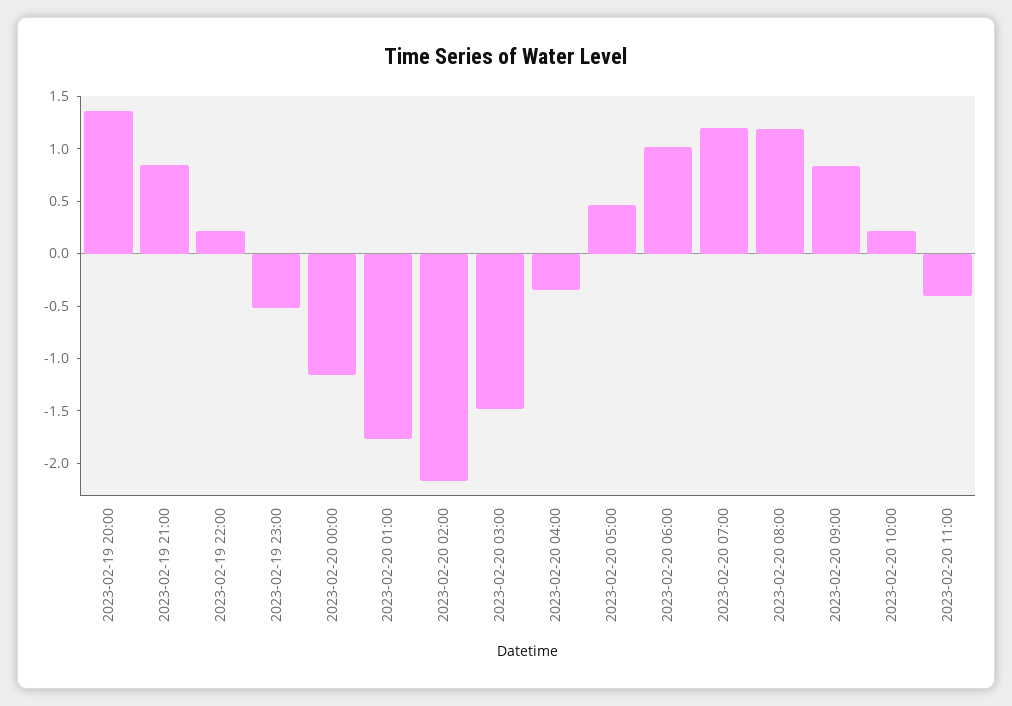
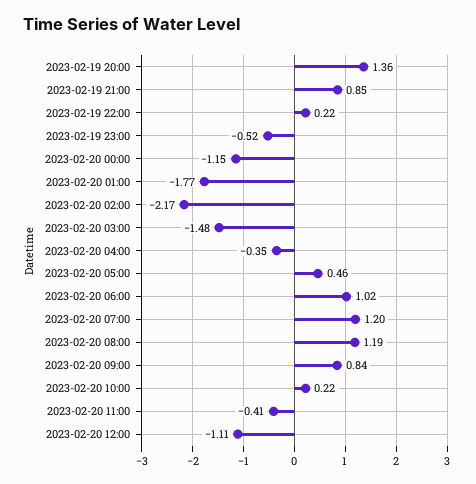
2023-02-20 12:00: none -> -1.11

